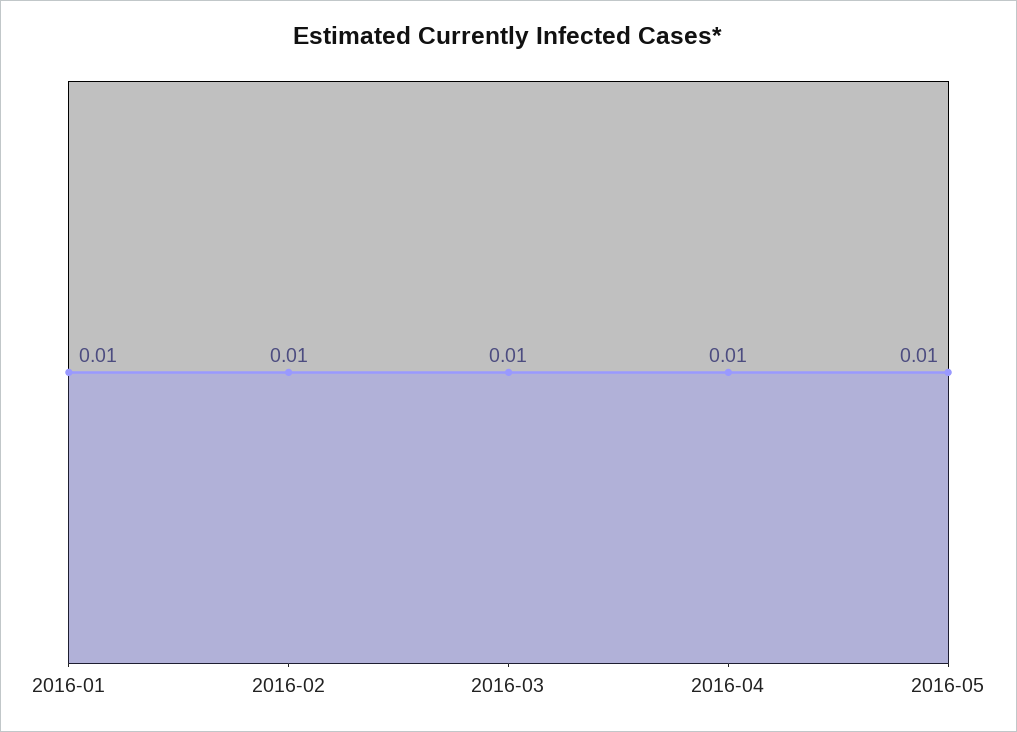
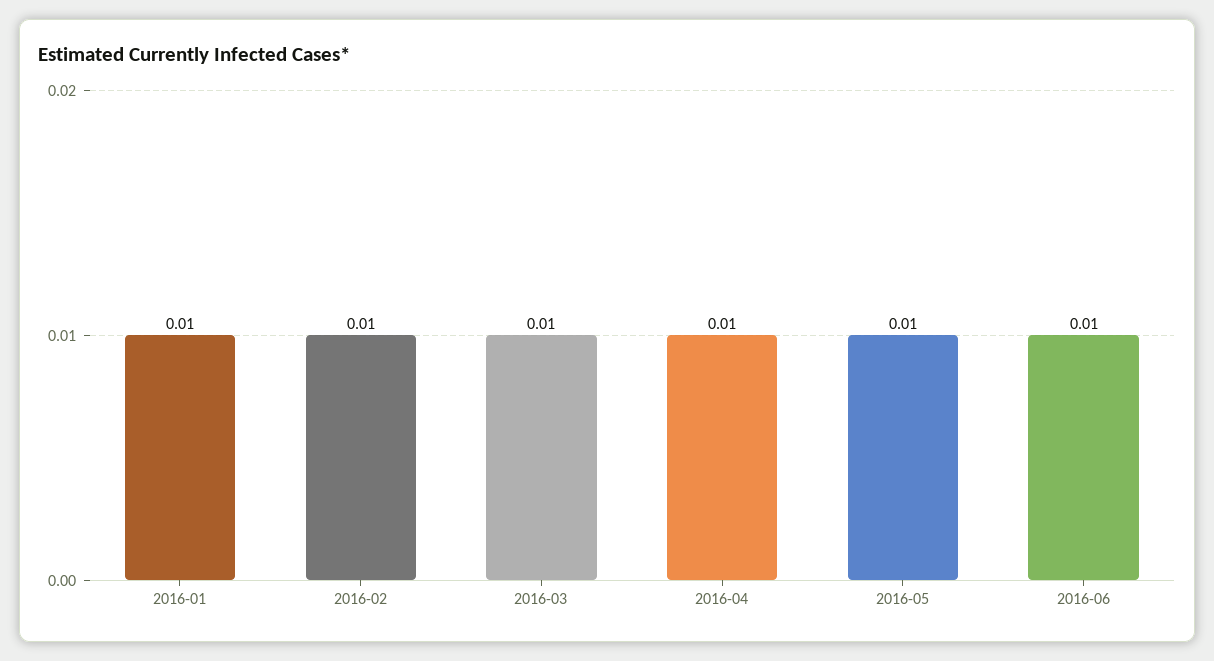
2016-06: none -> 0.01

